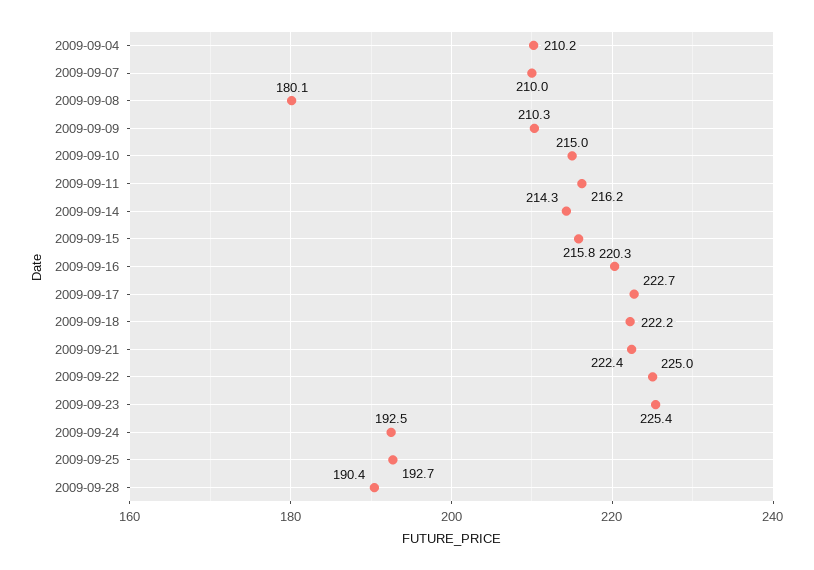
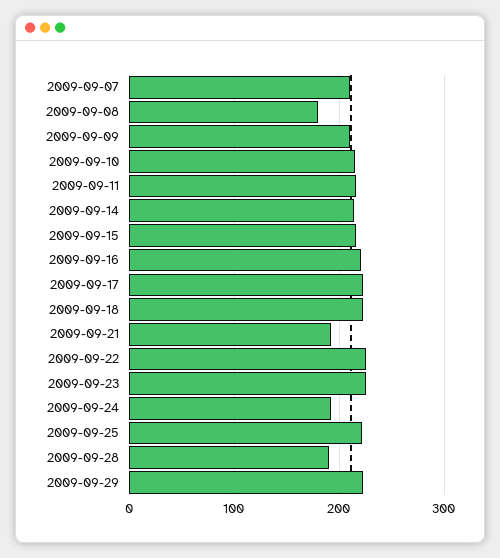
2009-09-04: 210.2 -> none
2009-09-21: 222.4 -> 190
2009-09-25: 192.7 -> 220
2009-09-29: none -> 220

